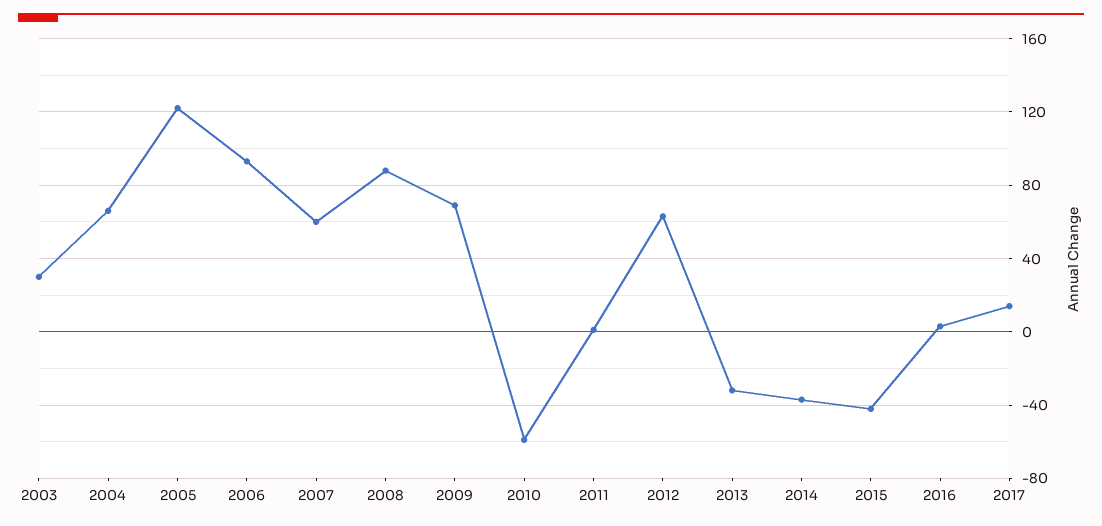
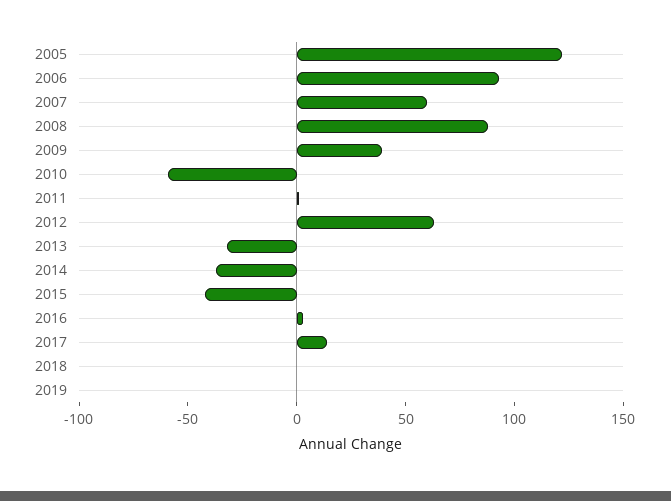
2003: 30 -> none
2004: 65 -> none
2009: 70 -> 40
2018: none -> 0
2019: none -> 0

